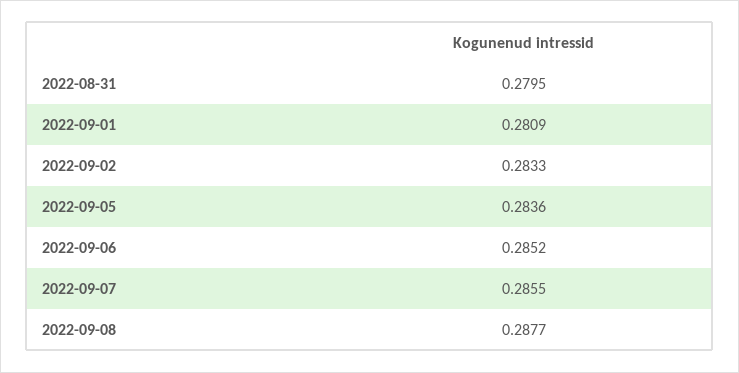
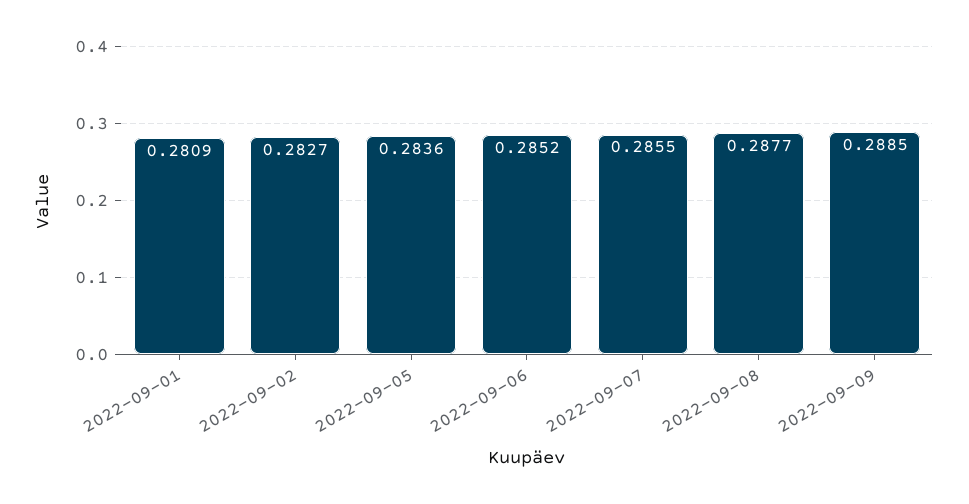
2022-08-31: 0.2795 -> none
2022-09-02: 0.2833 -> 0.2827
2022-09-09: none -> 0.2885

